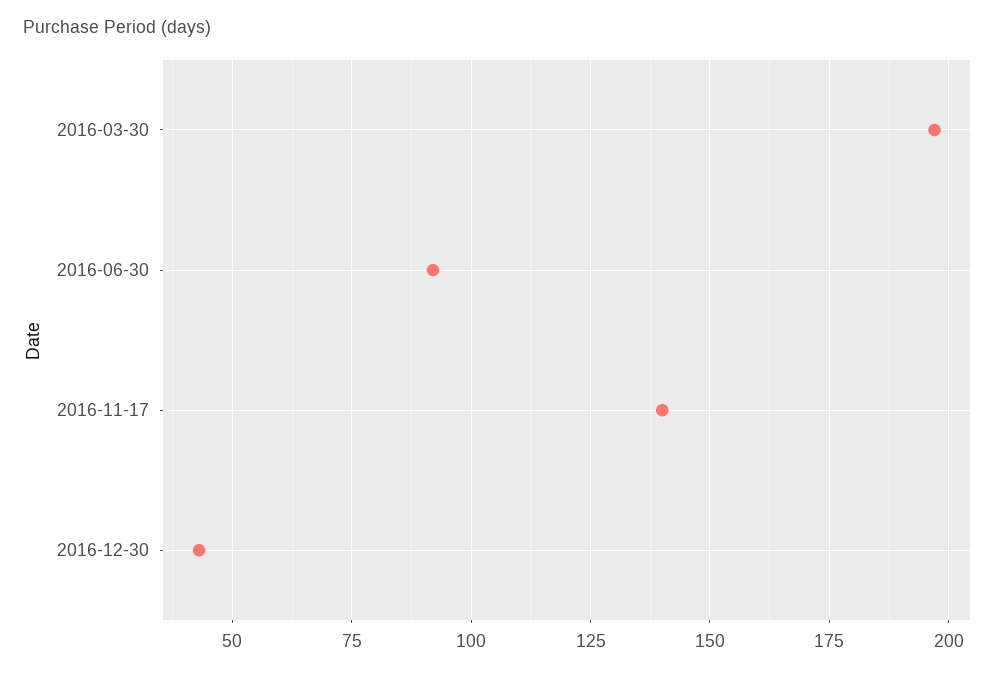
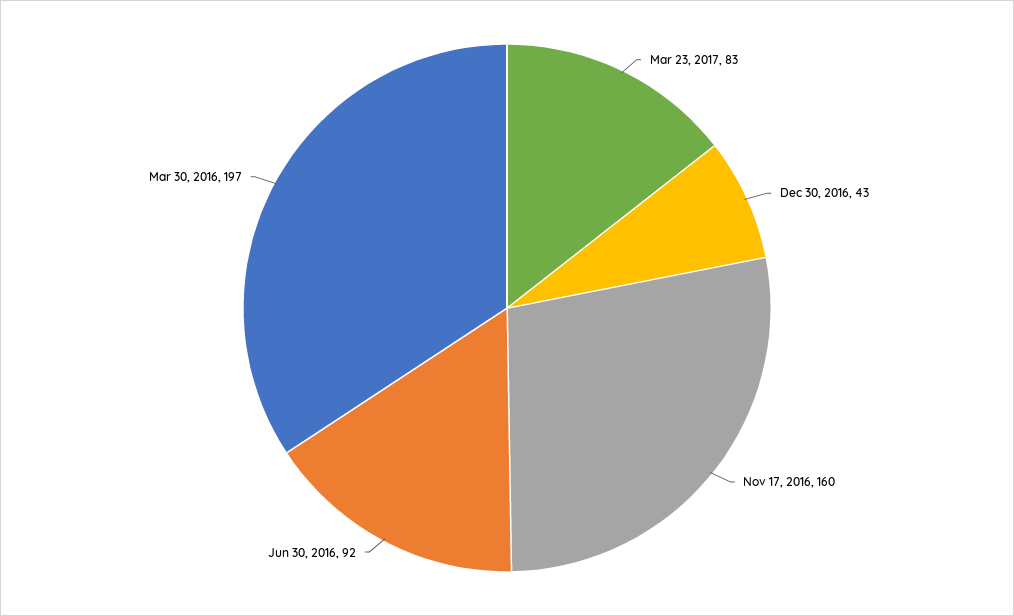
2016-11-17: 140 -> 160
Mar 23, 2017: none -> 83

